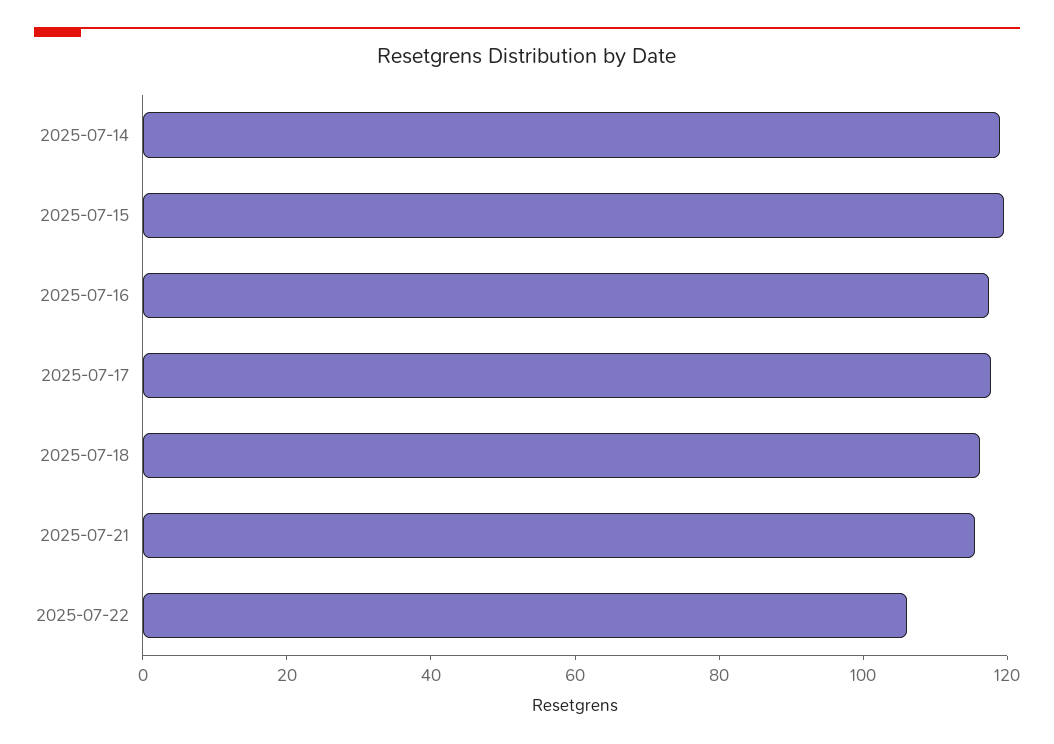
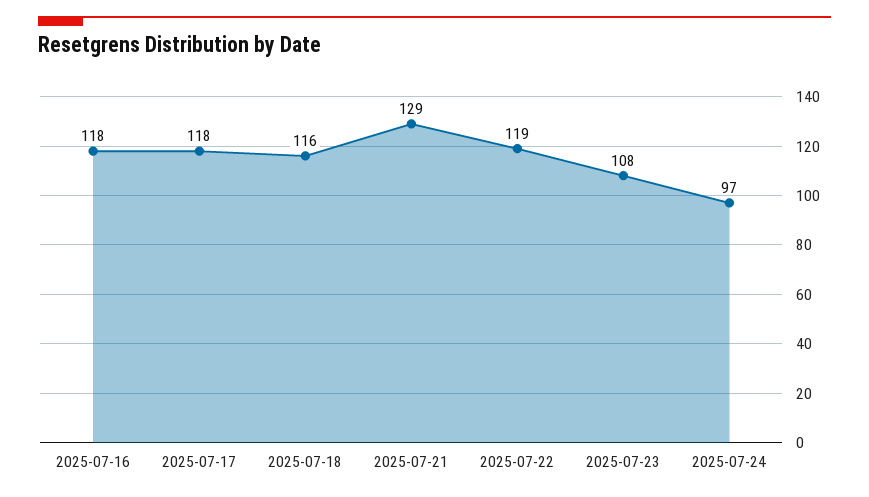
2025-07-14: 120 -> none
2025-07-15: 120 -> none
2025-07-21: 115 -> 129
2025-07-22: 105 -> 119
2025-07-23: none -> 108
2025-07-24: none -> 97

